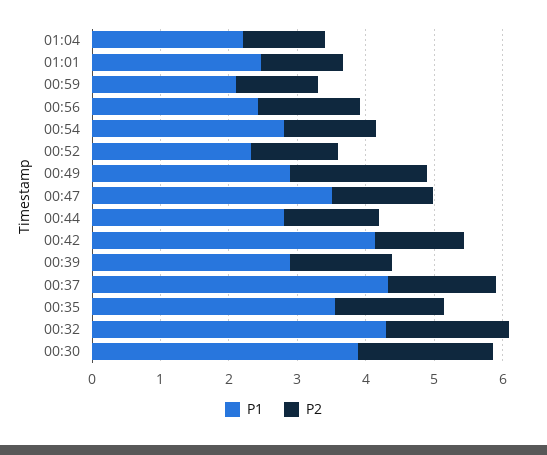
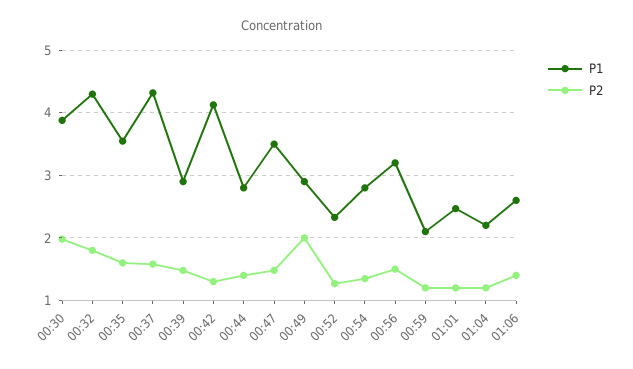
P1, 00:56: 2.4 -> 3.2
P1, 01:06: none -> 2.6
P2, 01:06: none -> 1.4

